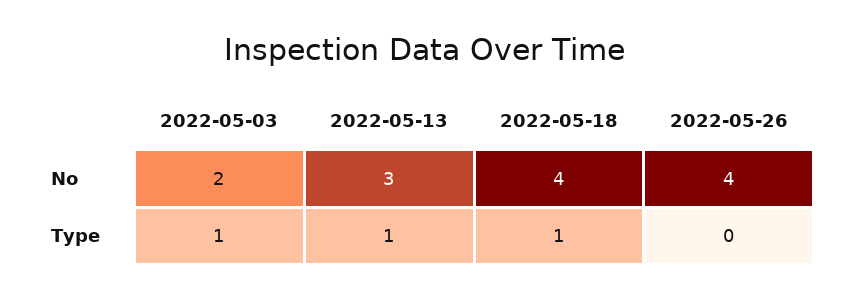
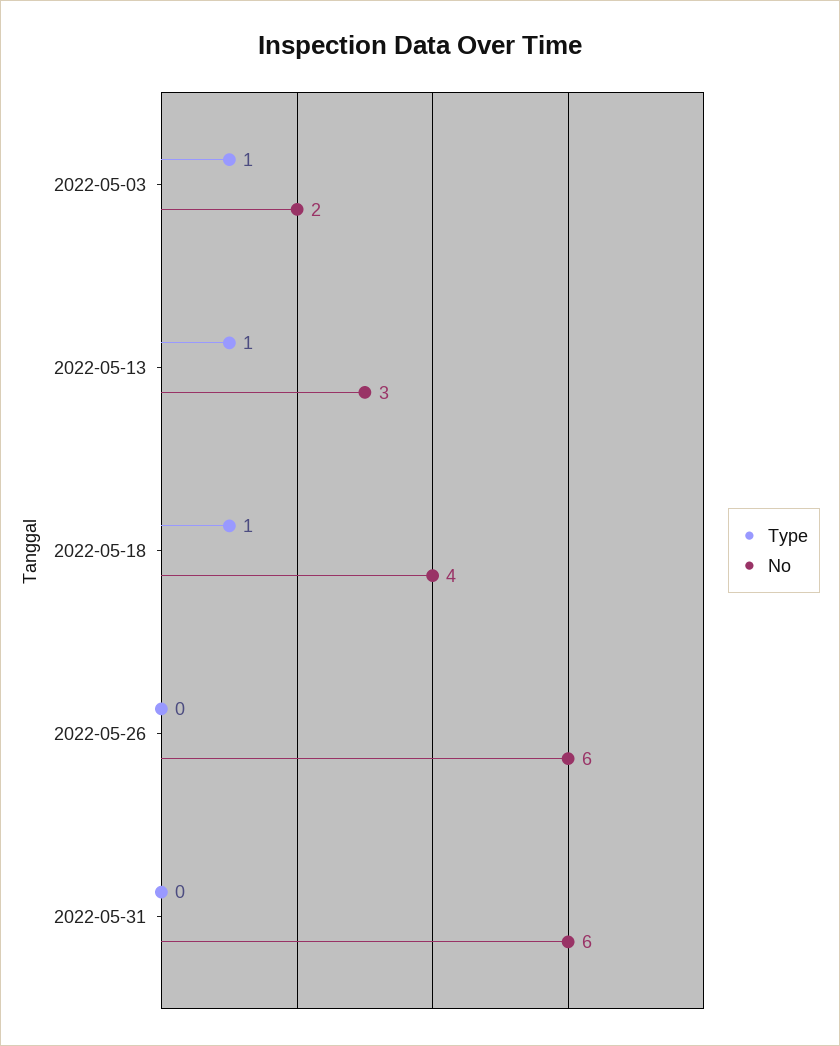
No, 2022-05-26: 4 -> 6
Type, 2022-05-31: none -> 0
No, 2022-05-31: none -> 6

